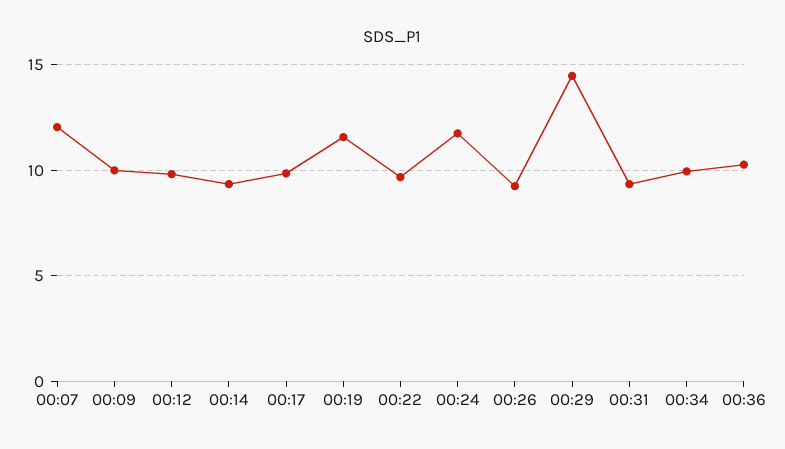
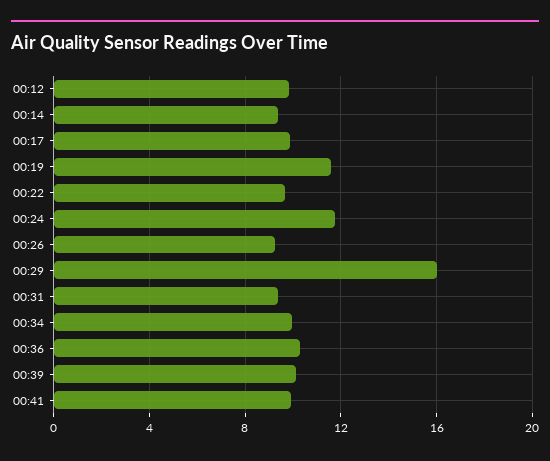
00:07: 12 -> none
00:09: 10 -> none
00:29: 14.5 -> 16
00:39: none -> 10
00:41: none -> 10

